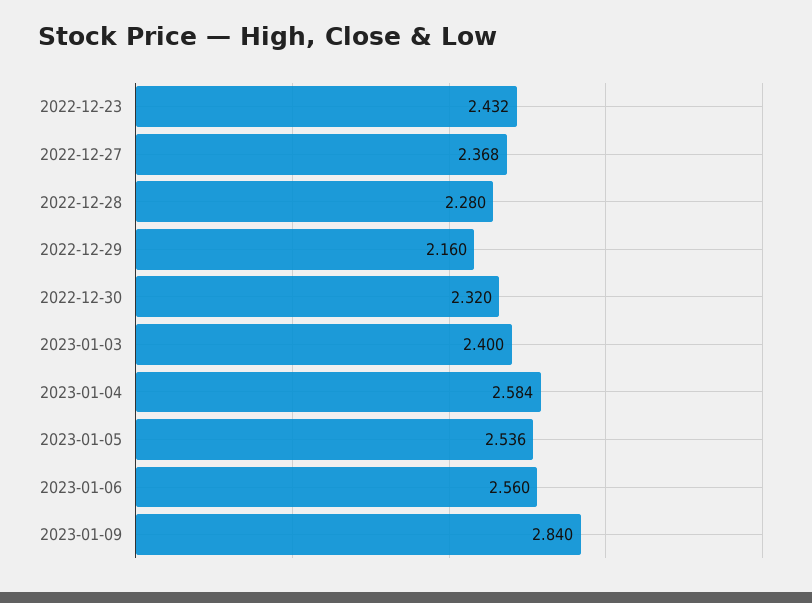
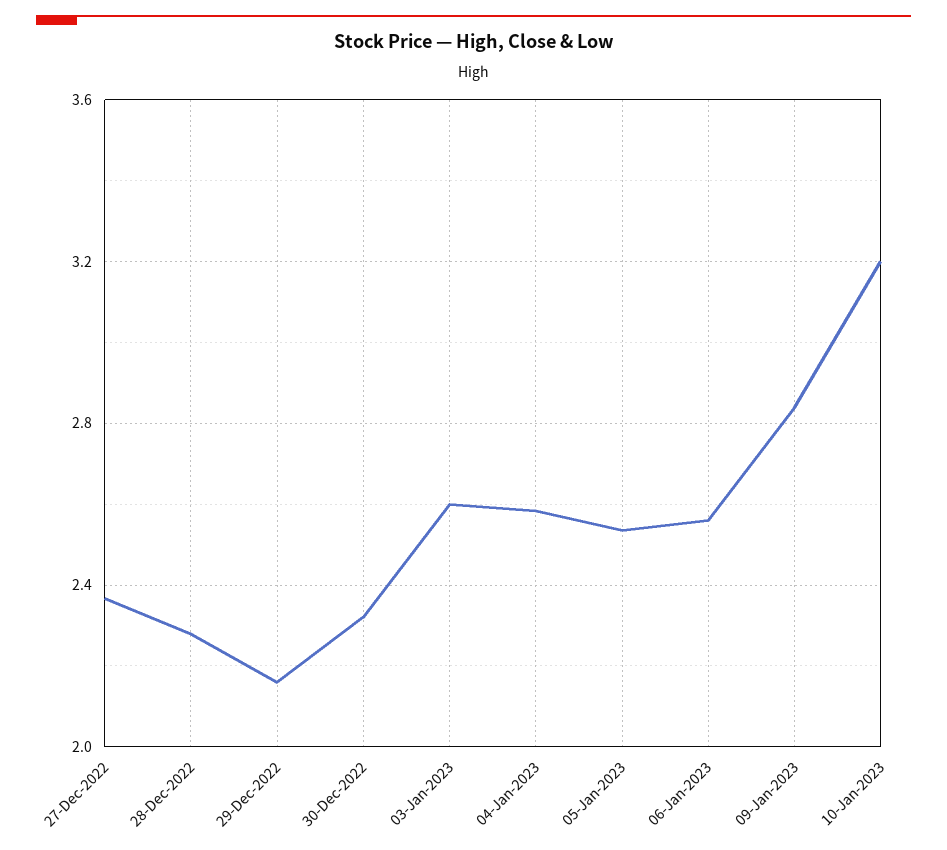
2022-12-23: 2.432 -> none
2023-01-03: 2.4 -> 2.6
10-Jan-2023: none -> 3.2

